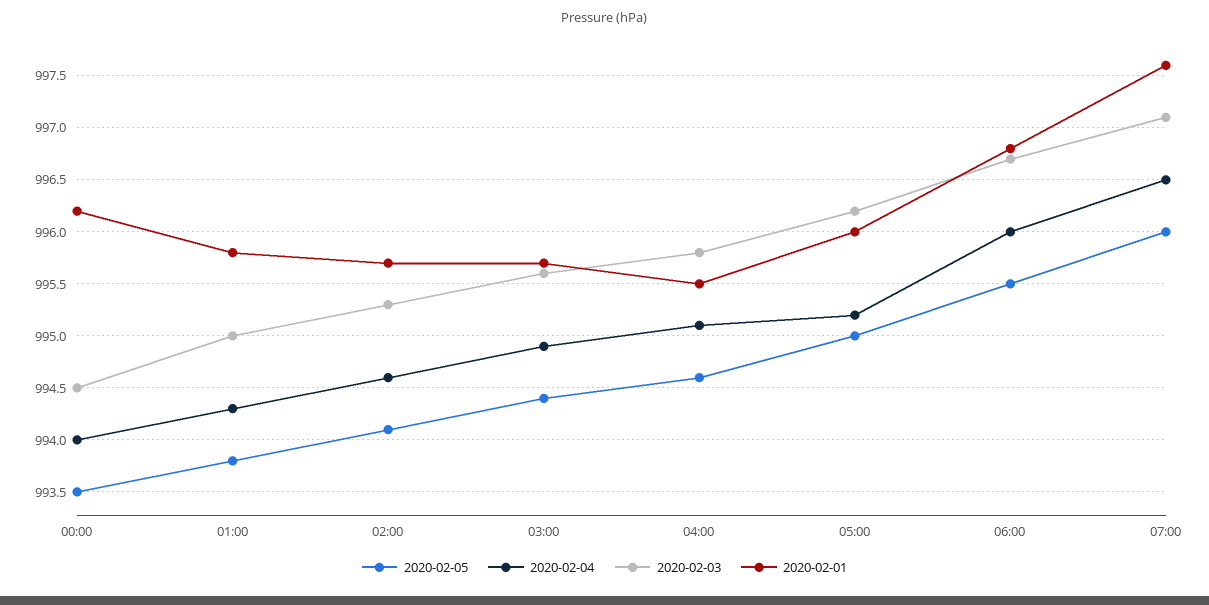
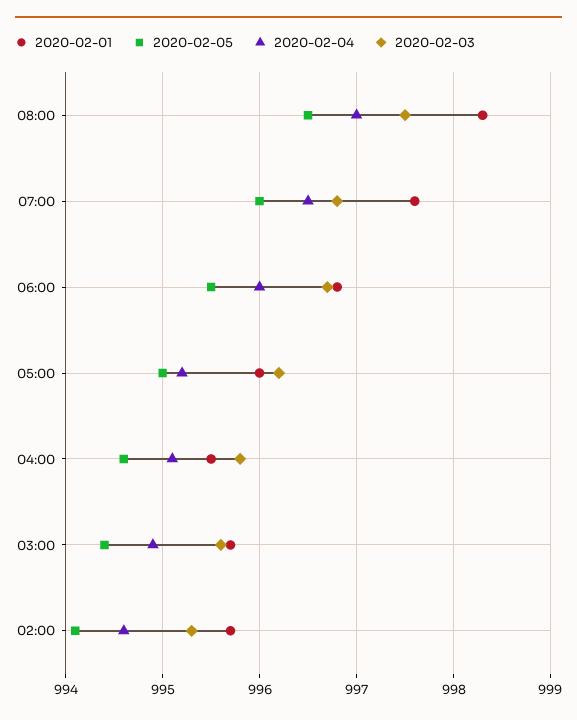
2020-02-05, 00:00: 993.5 -> none
2020-02-04, 00:00: 994 -> none
2020-02-03, 00:00: 994.5 -> none
2020-02-01, 00:00: 996.2 -> none
2020-02-05, 01:00: 993.8 -> none
2020-02-04, 01:00: 994.3 -> none
2020-02-03, 01:00: 995 -> none
2020-02-01, 01:00: 995.8 -> none
2020-02-03, 07:00: 997.1 -> 996.8
2020-02-01, 08:00: none -> 998.3
2020-02-05, 08:00: none -> 996.5
2020-02-04, 08:00: none -> 997
2020-02-03, 08:00: none -> 997.5

